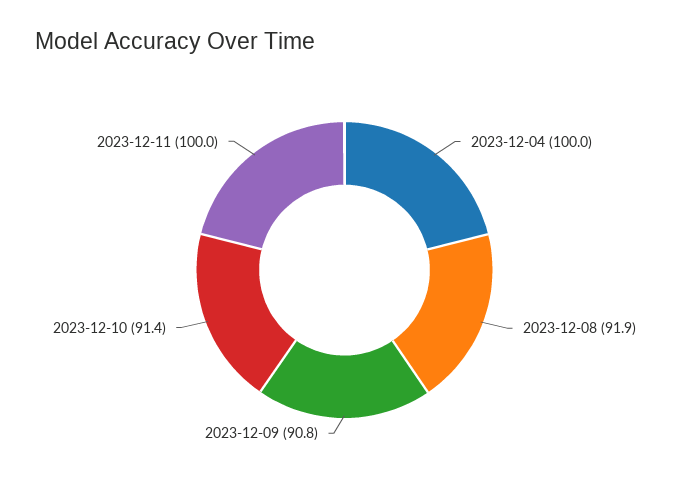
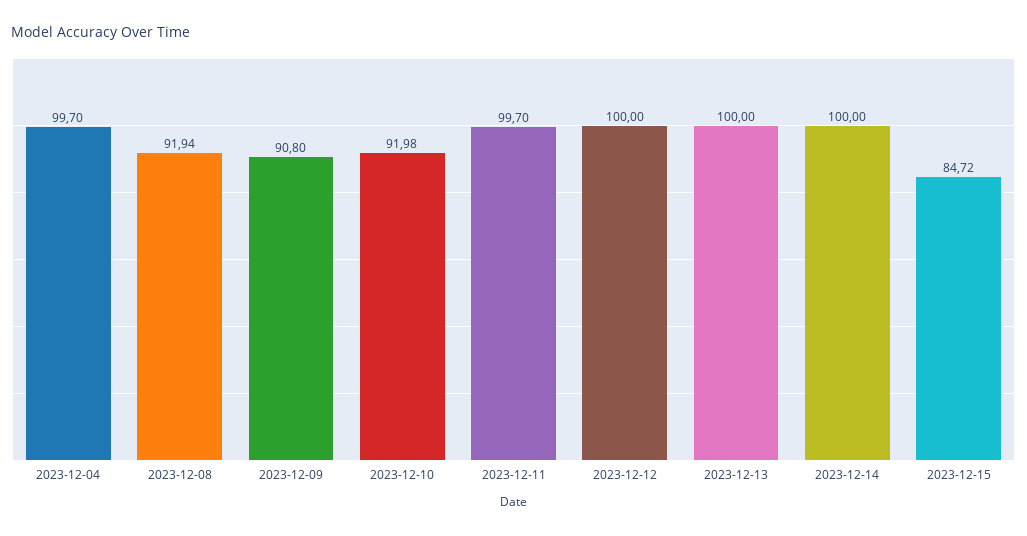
2023-12-04: 100 -> 99.7
2023-12-10: 91.4 -> 91.98
2023-12-11: 100 -> 99.7
2023-12-12: none -> 100
2023-12-13: none -> 100
2023-12-14: none -> 100
2023-12-15: none -> 84.72

